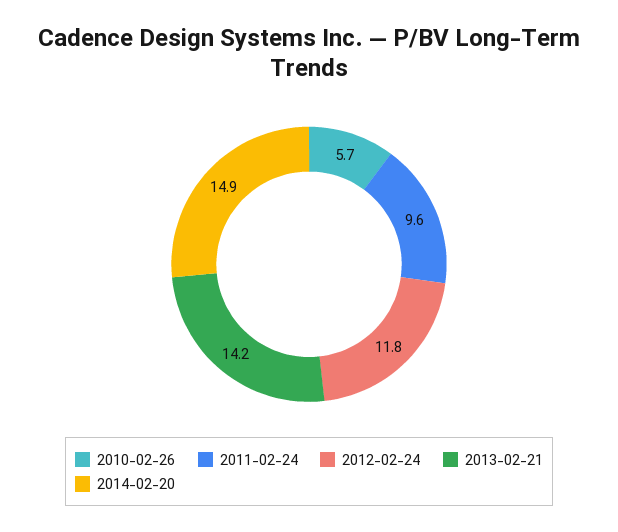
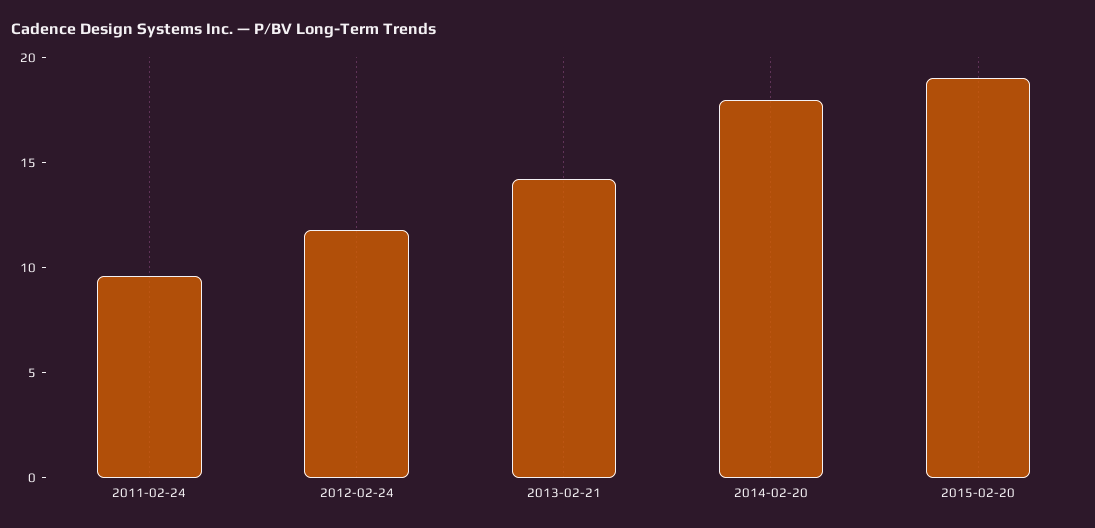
2010-02-26: 5.7 -> none
2014-02-20: 14.9 -> 18
2015-02-20: none -> 19

